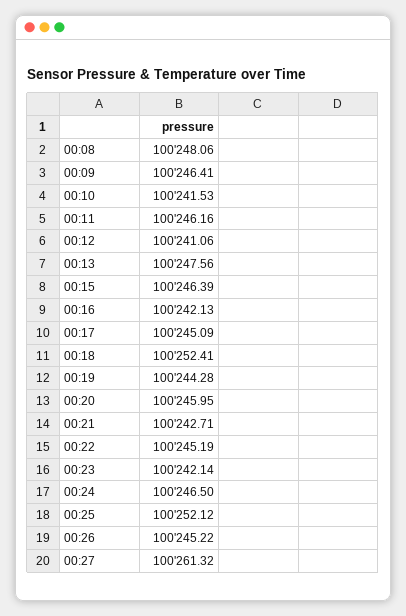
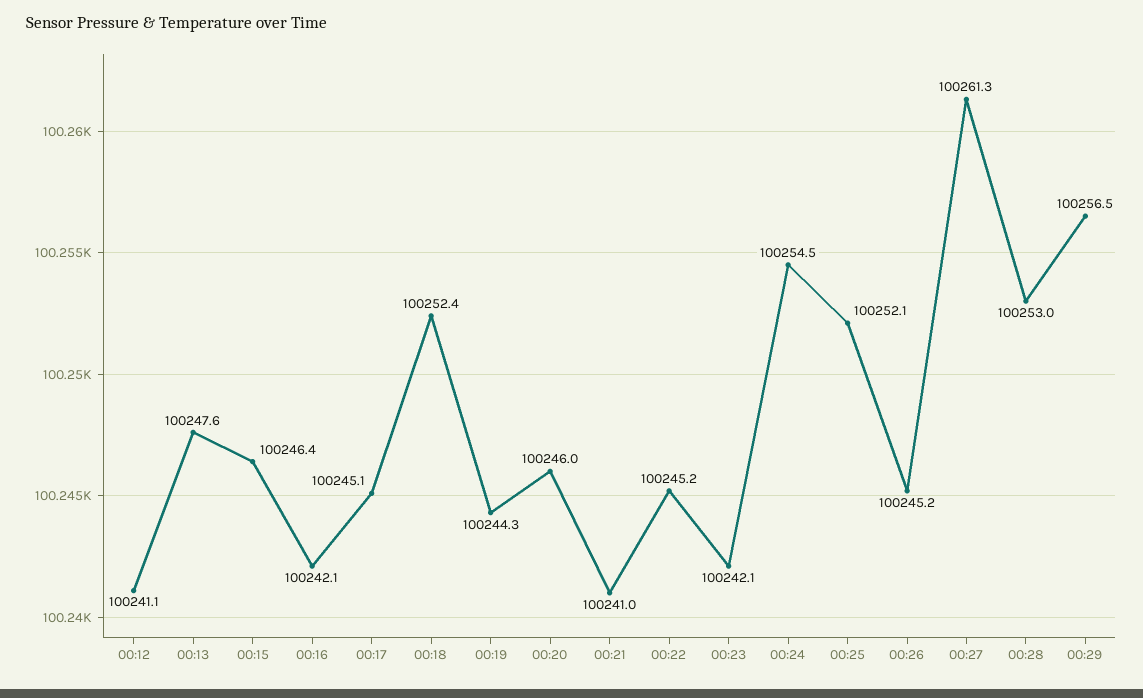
00:08: 100248.06 -> none
00:09: 100246.41 -> none
00:10: 100241.53 -> none
00:11: 100246.16 -> none
00:21: 100242.71 -> 100241
00:24: 100246.5 -> 100254.5
00:28: none -> 100253
00:29: none -> 100256.5

